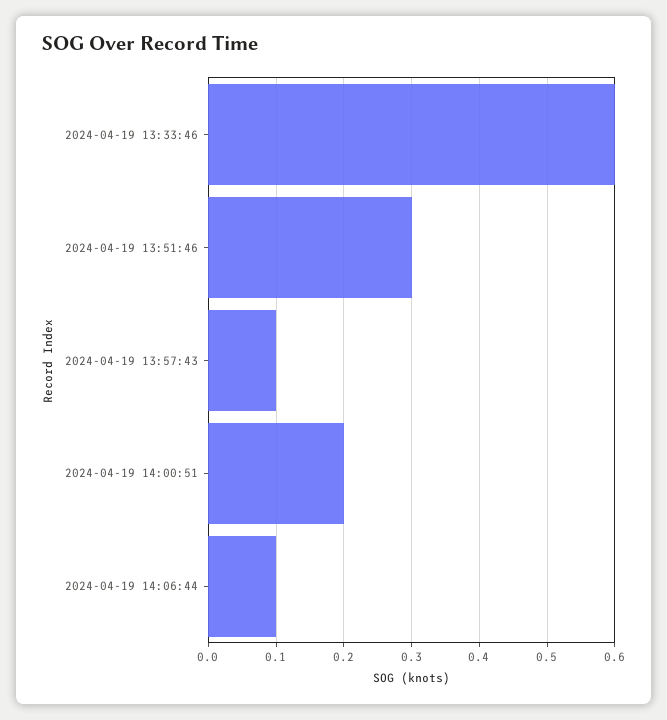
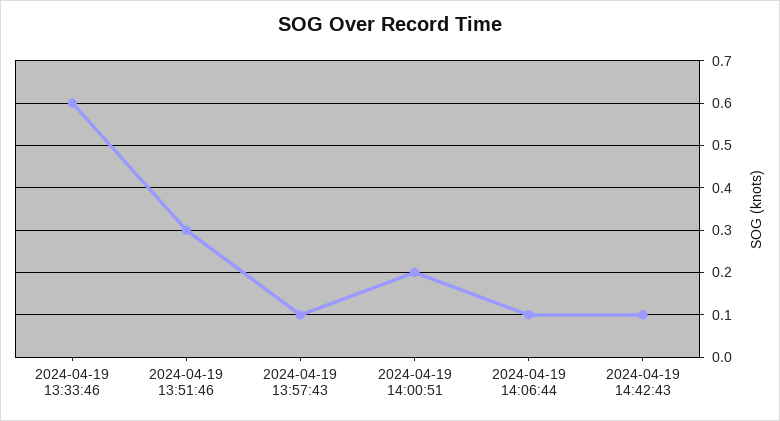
2024-04-19 14:42:43: none -> 0.1

